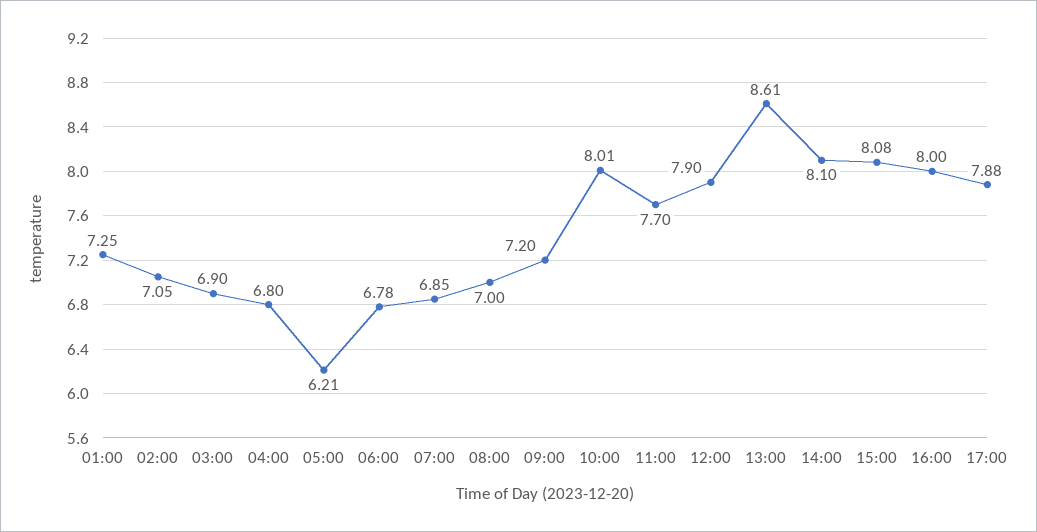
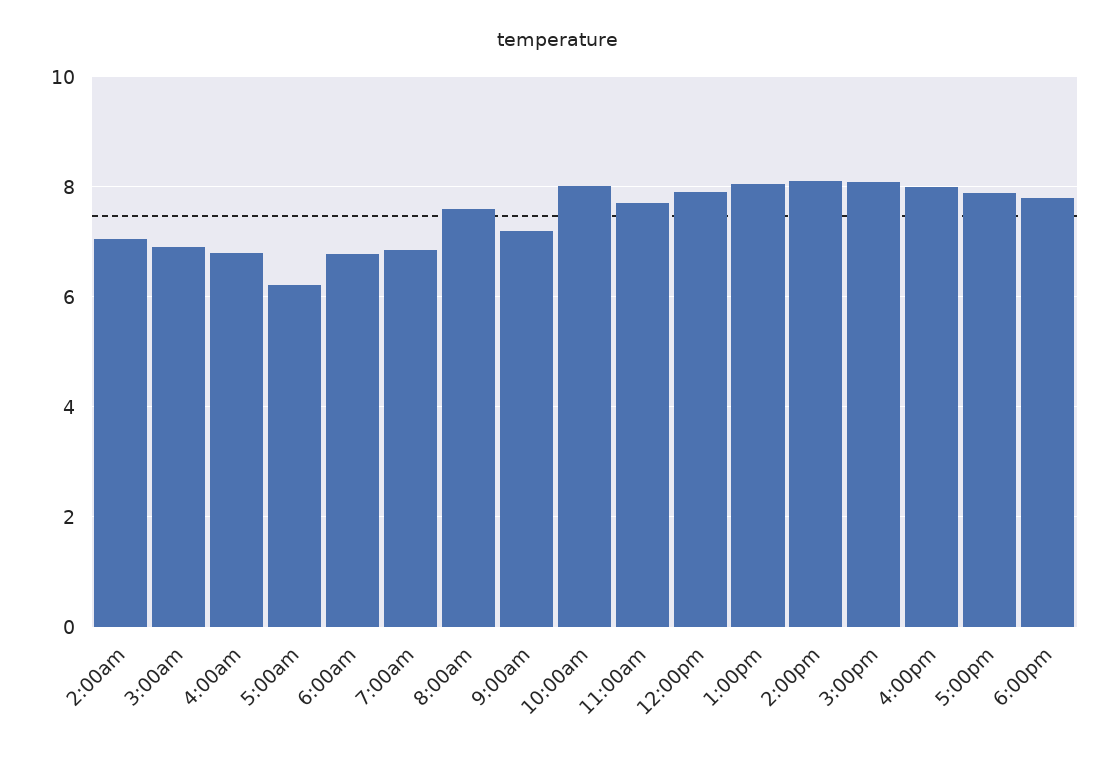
01:00: 7.25 -> none
08:00: 7 -> 7.6
13:00: 8.61 -> 8
6:00pm: none -> 7.8

